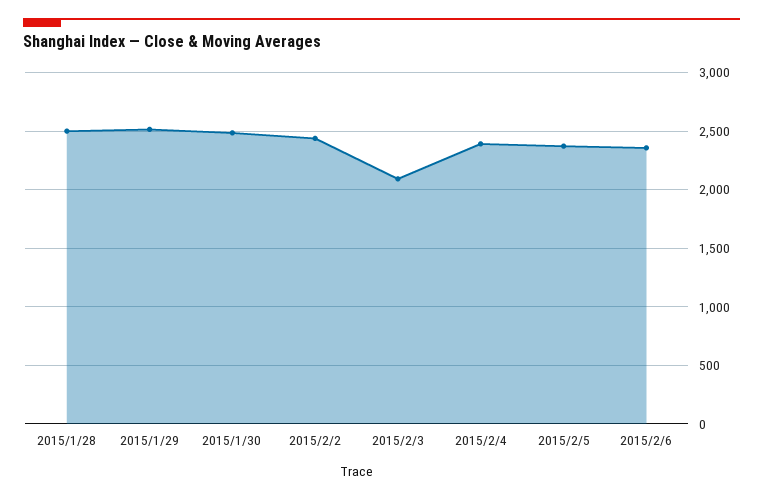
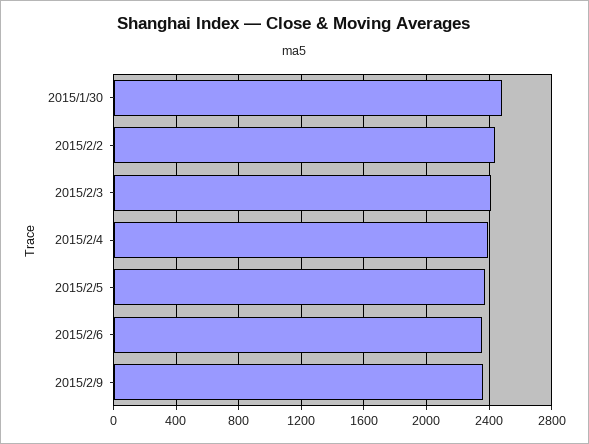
2015/1/28: 2500 -> none
2015/1/29: 2500 -> none
2015/2/3: 2100 -> 2400
2015/2/9: none -> 2350

